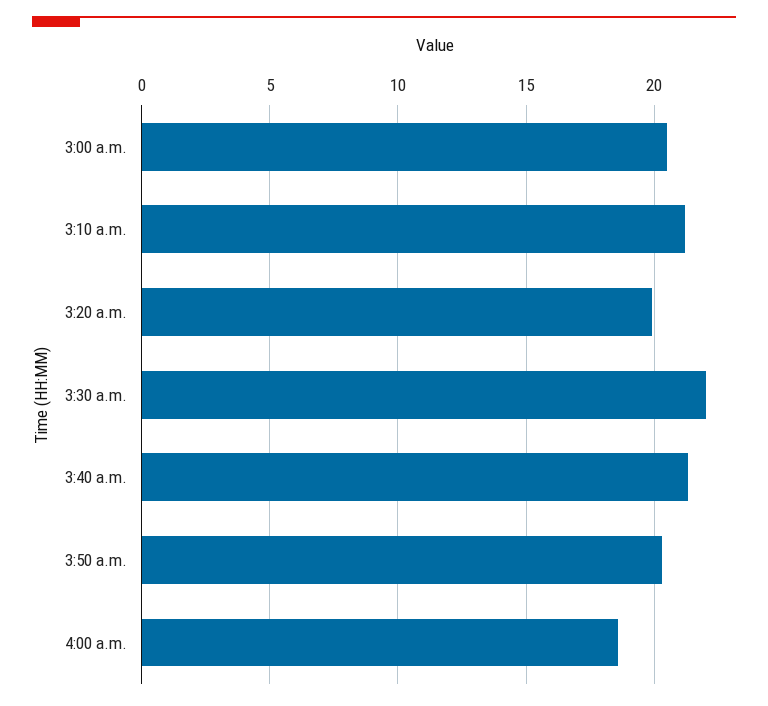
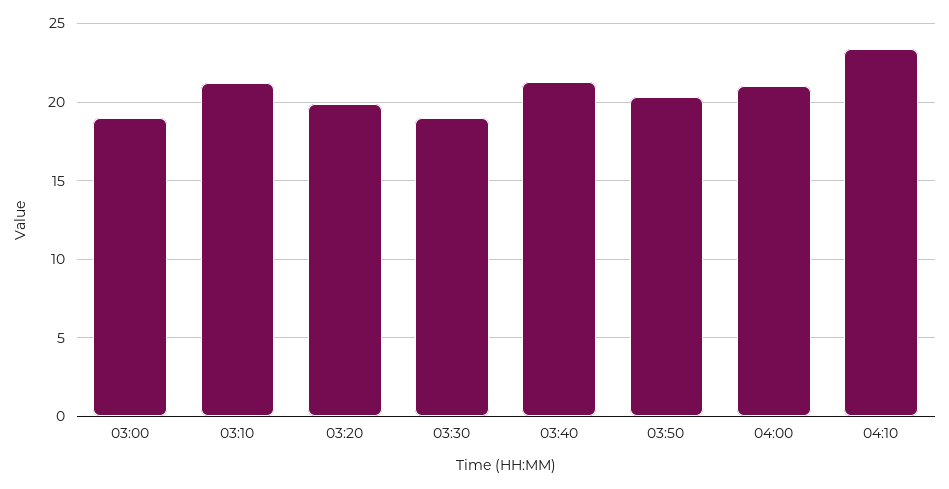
3:00 a.m.: 20.5 -> 19
3:30 a.m.: 22 -> 19
4:00 a.m.: 18.5 -> 21
04:10: none -> 23.5

